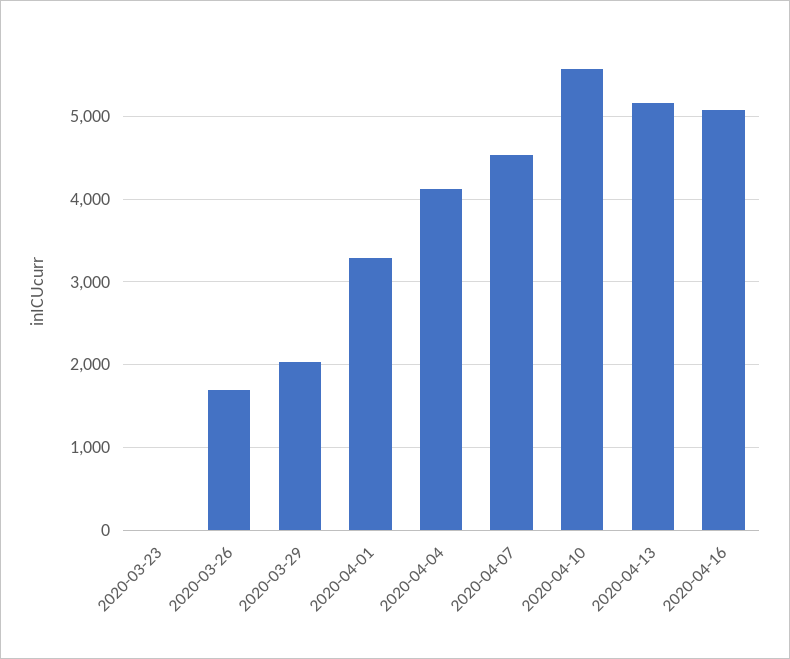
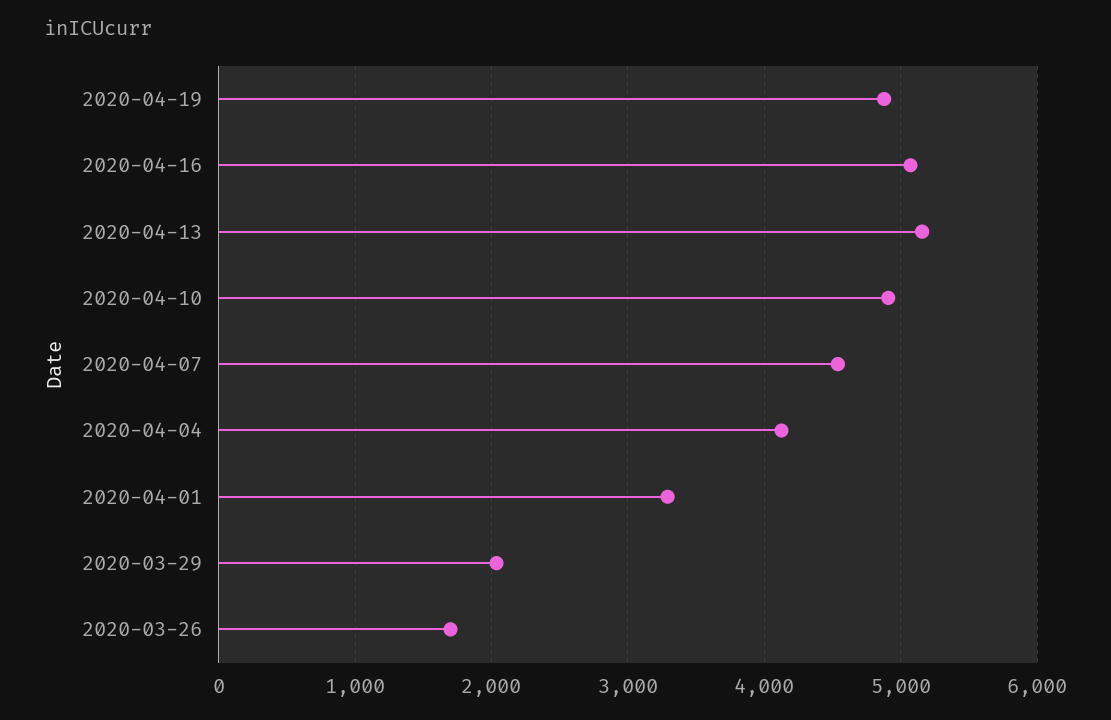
2020-03-23: 0 -> none
2020-04-10: 5600 -> 4900
2020-04-19: none -> 4900

